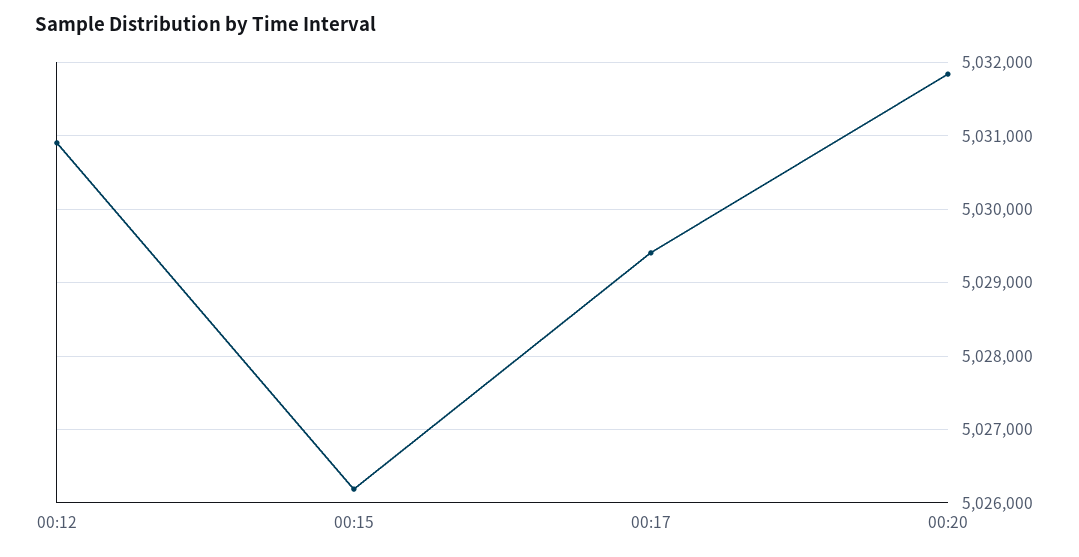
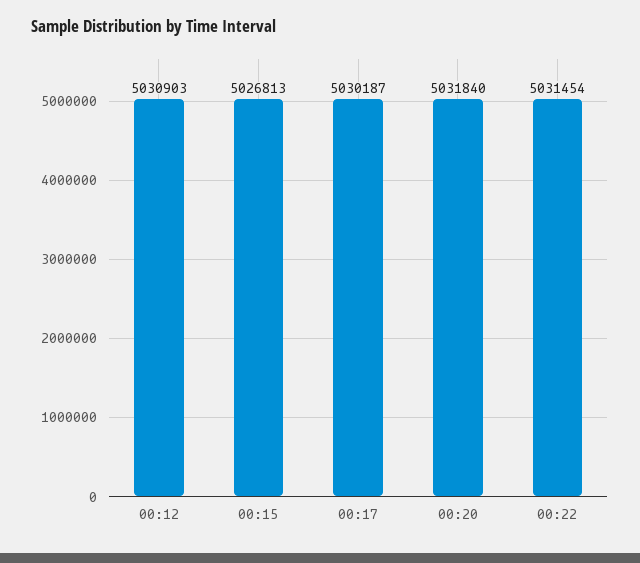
00:15: 5026200 -> 5026813
00:17: 5029400 -> 5030187
00:22: none -> 5031454

